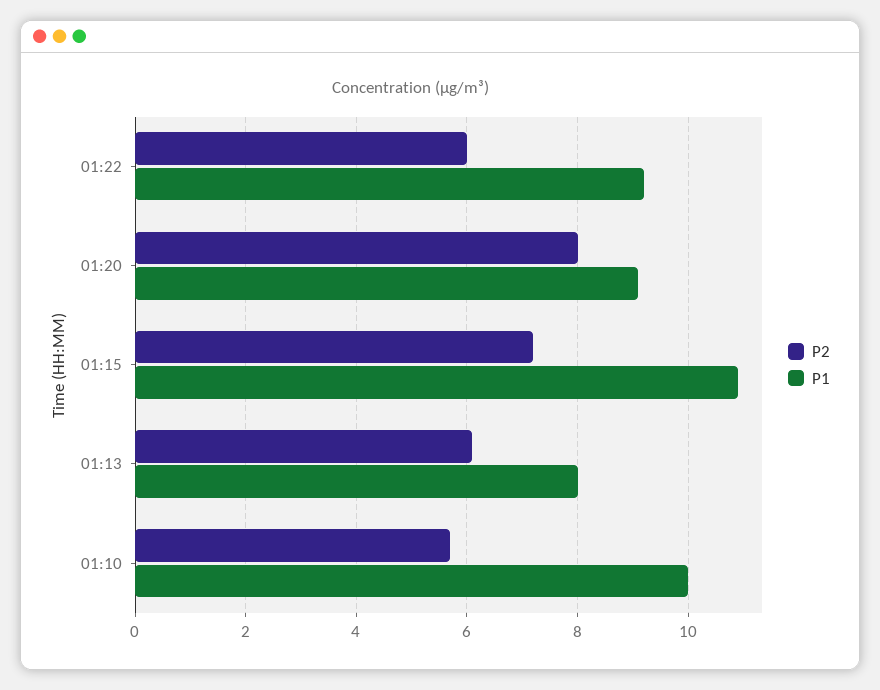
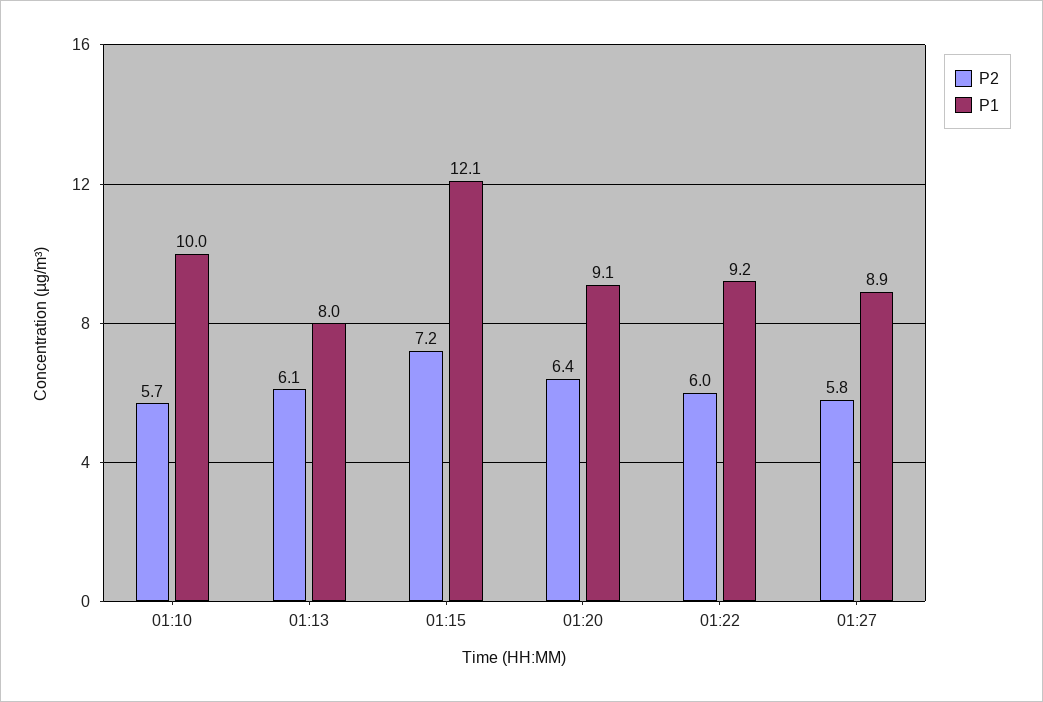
P2, 01:20: 8 -> 6.4
P1, 01:15: 11 -> 12.1
P2, 01:27: none -> 5.8
P1, 01:27: none -> 8.9

